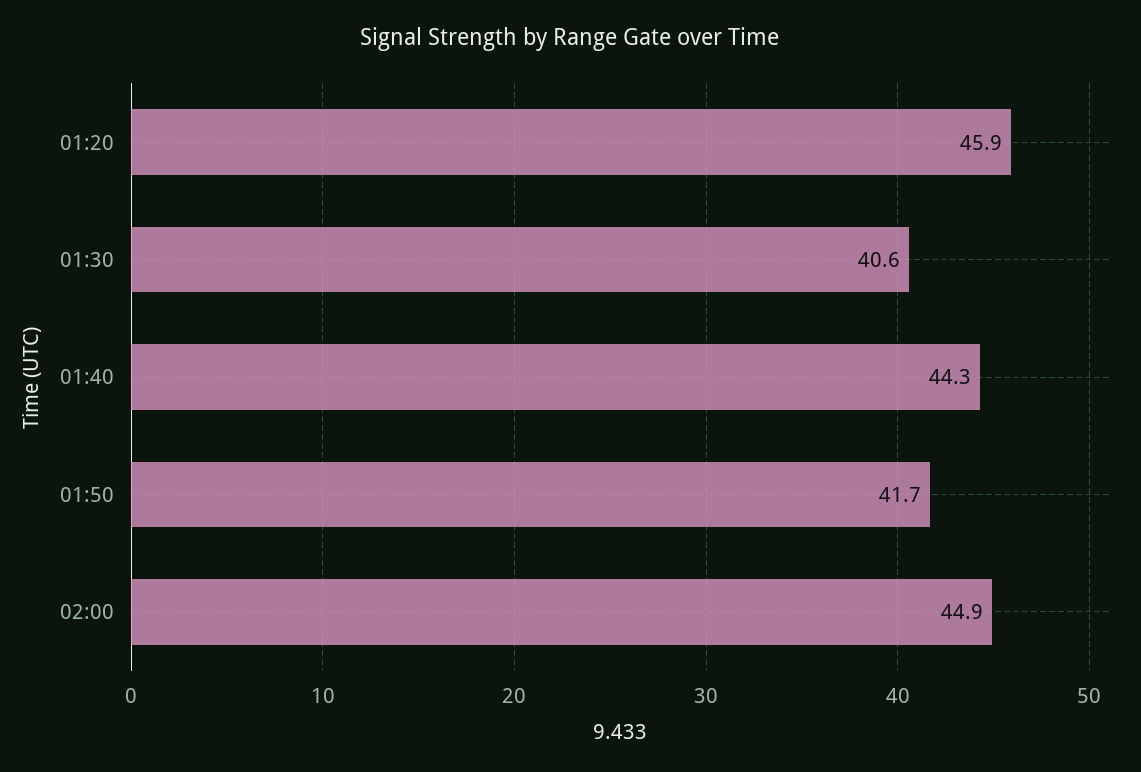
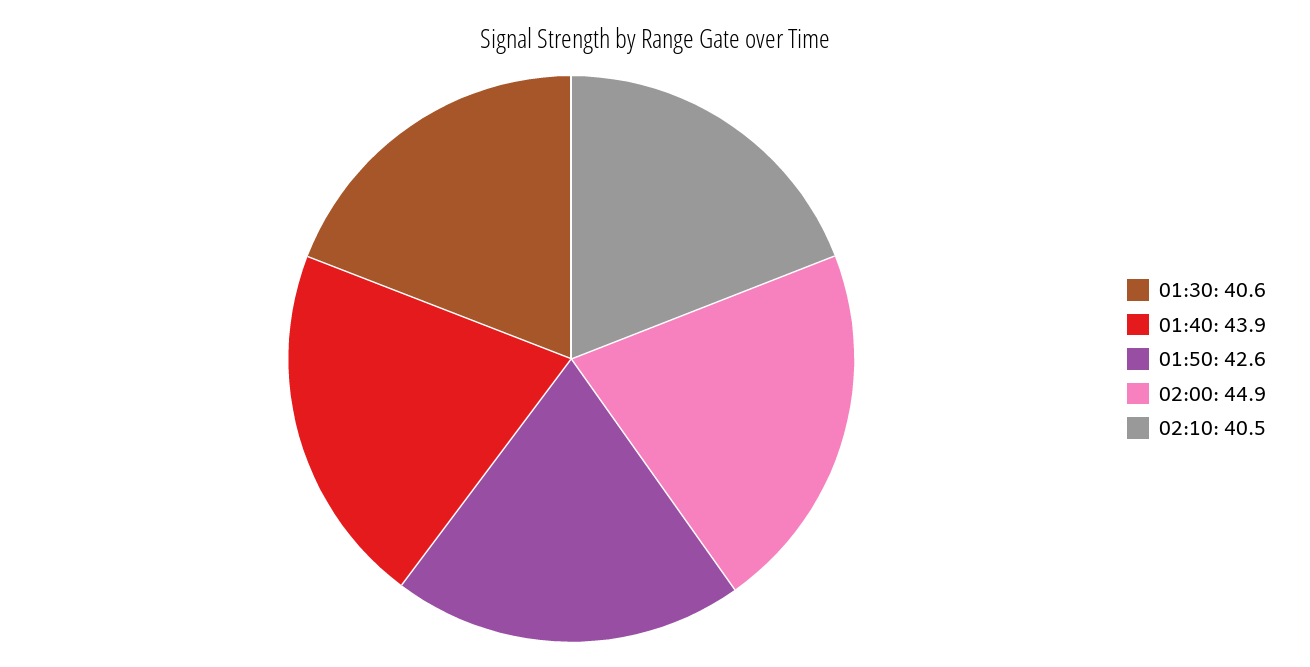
01:20: 45.9 -> none
01:40: 44.3 -> 43.9
01:50: 41.7 -> 42.6
02:10: none -> 40.5

